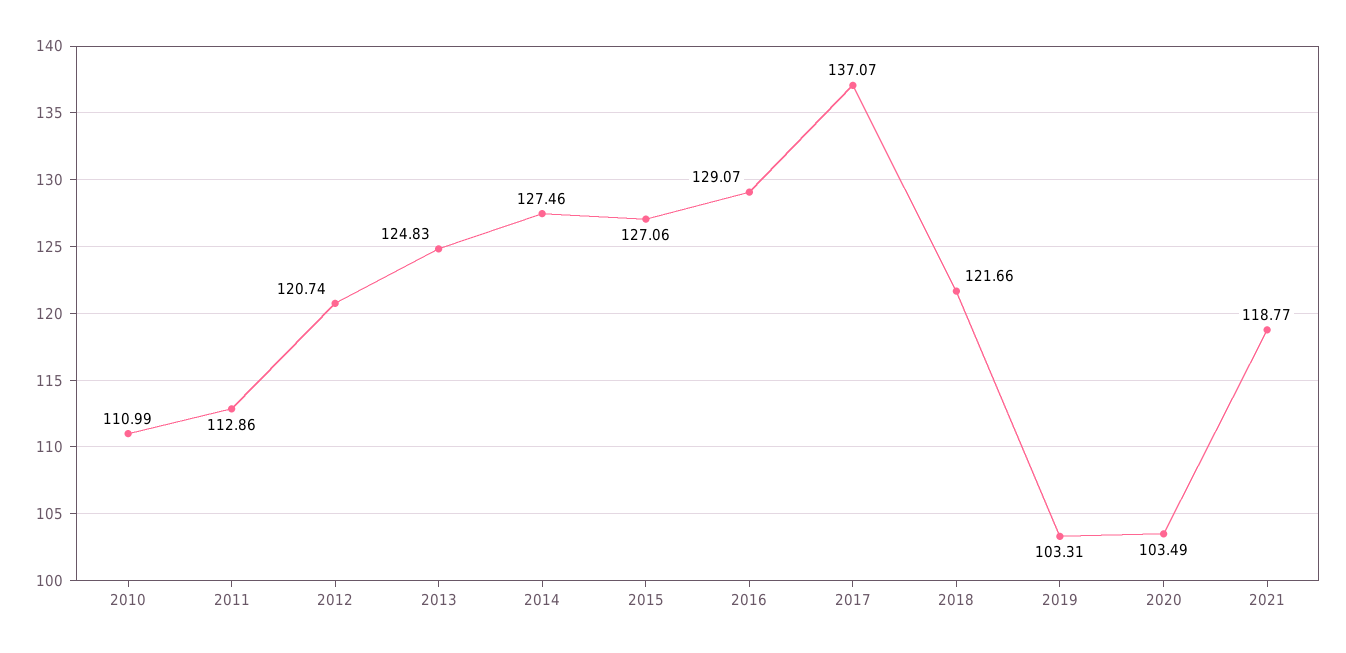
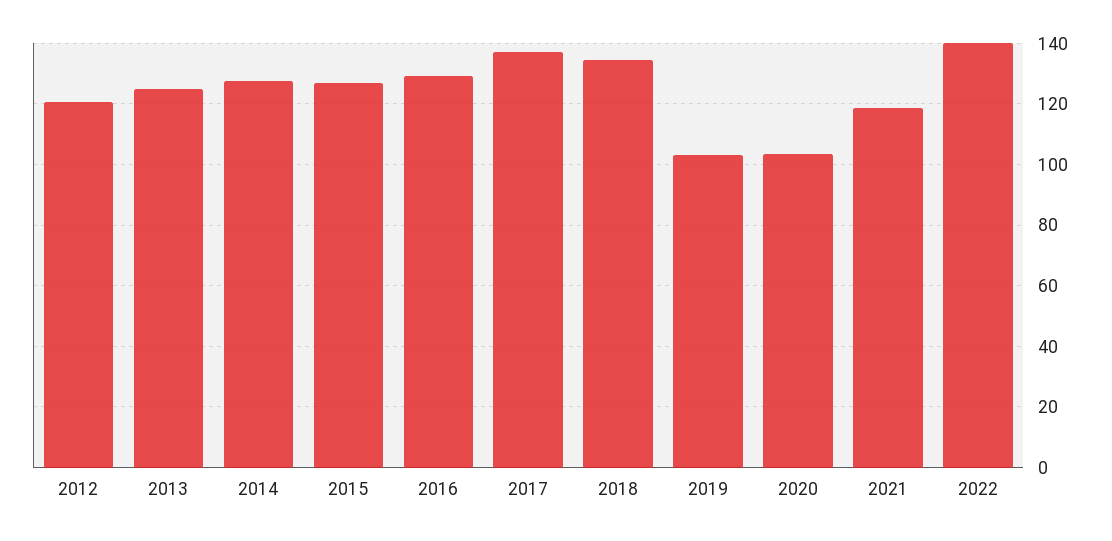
2010: 110.99 -> none
2011: 112.86 -> none
2018: 121.66 -> 134
2022: none -> 140

